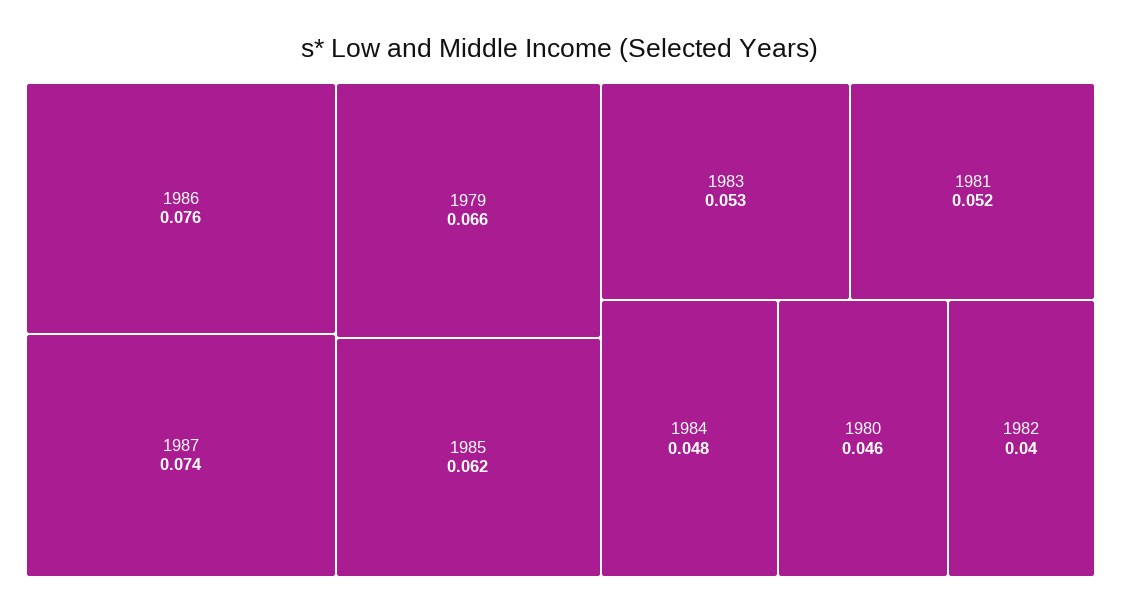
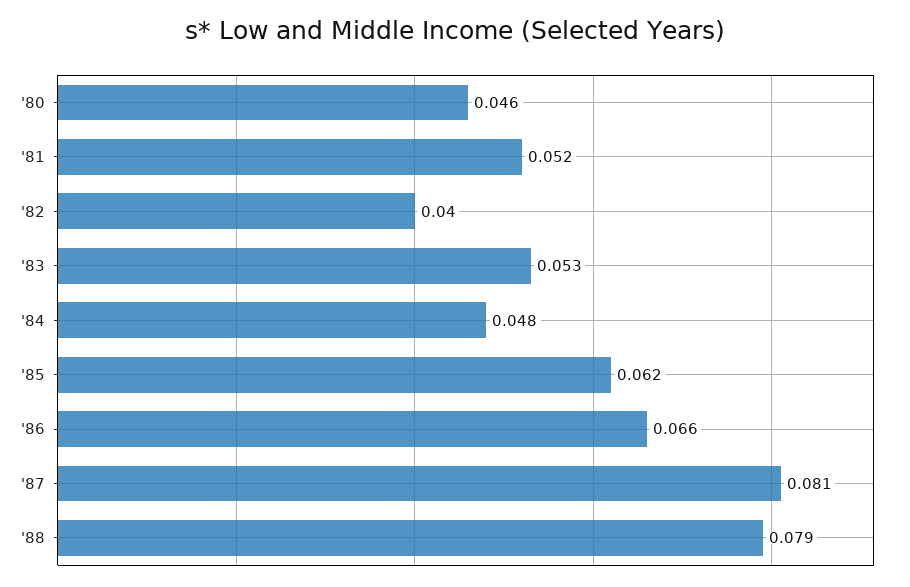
1986: 0.076 -> 0.066
1987: 0.074 -> 0.081
1979: 0.066 -> none
'88: none -> 0.079

